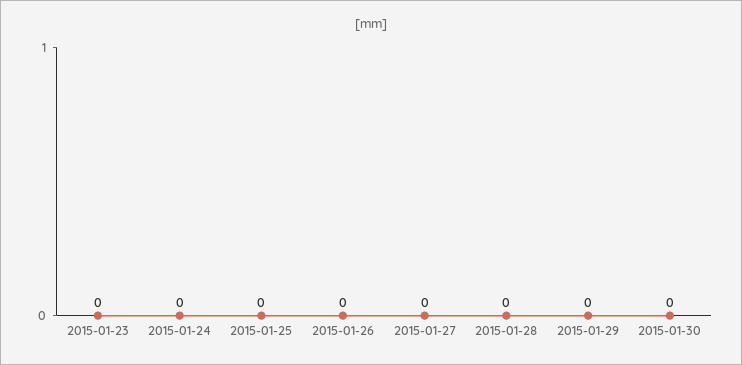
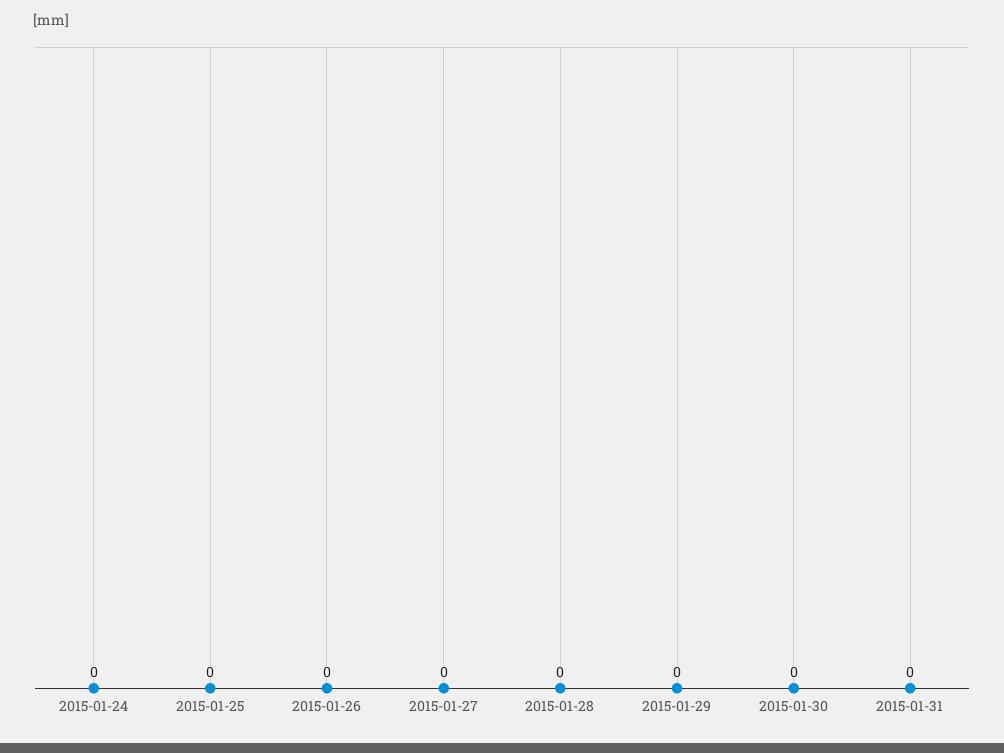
2015-01-23: 0 -> none
2015-01-31: none -> 0

